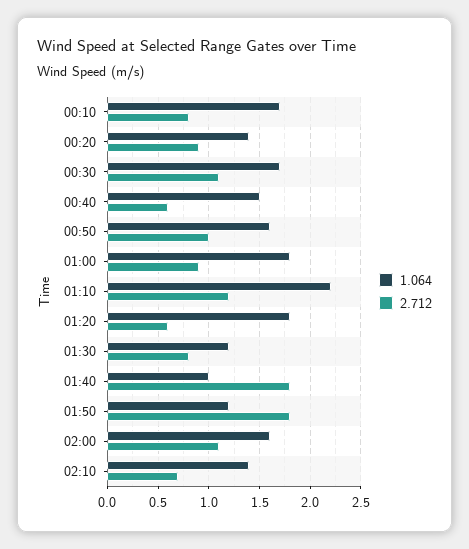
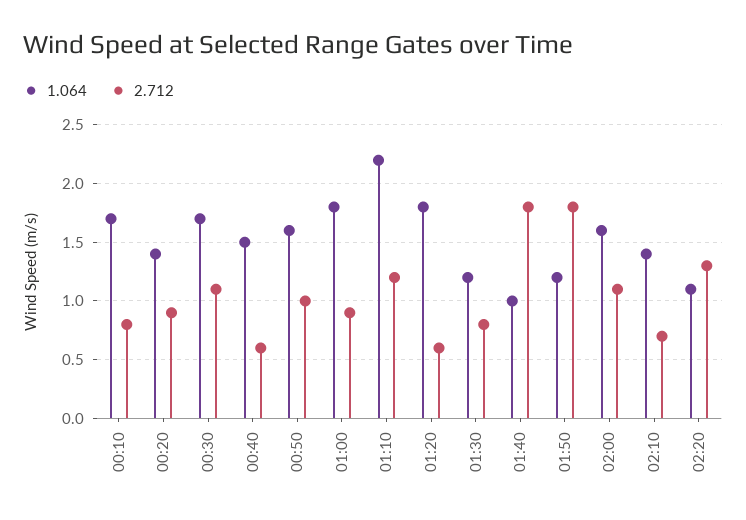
1.064, 02:20: none -> 1.1
2.712, 02:20: none -> 1.3

